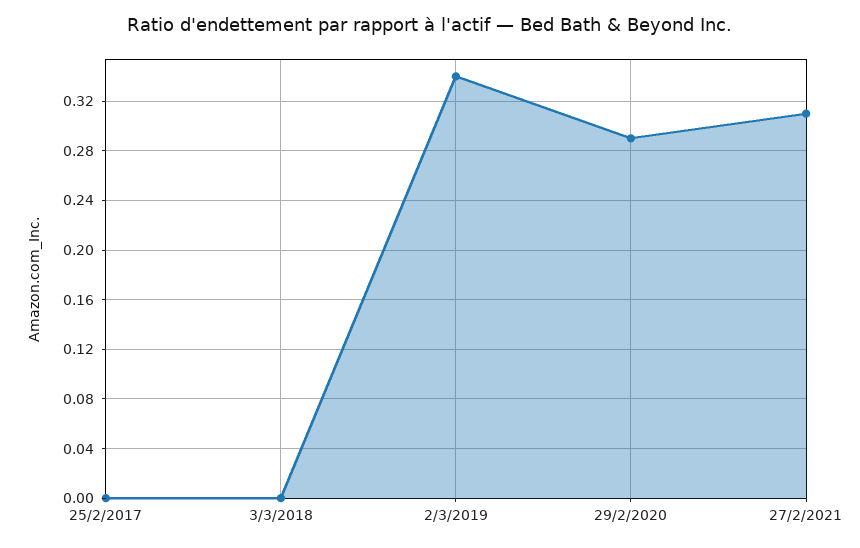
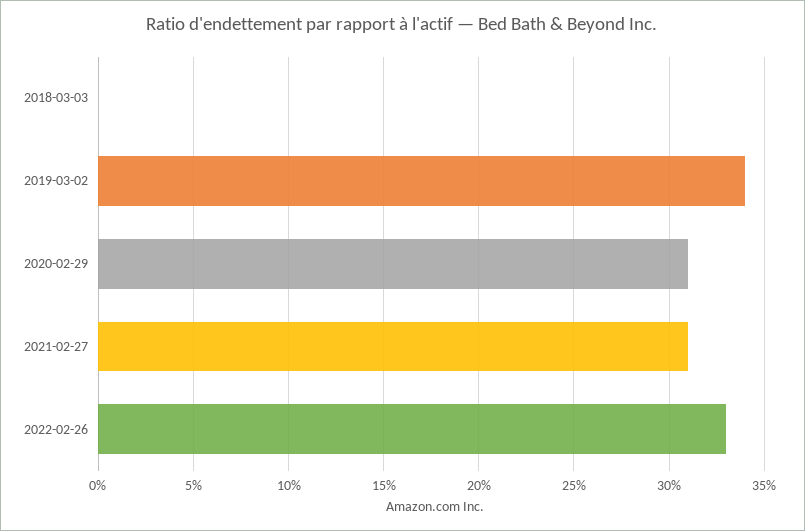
25/2/2017: 0 -> none
29/2/2020: 0.29 -> 0.31
2022-02-26: none -> 0.33

